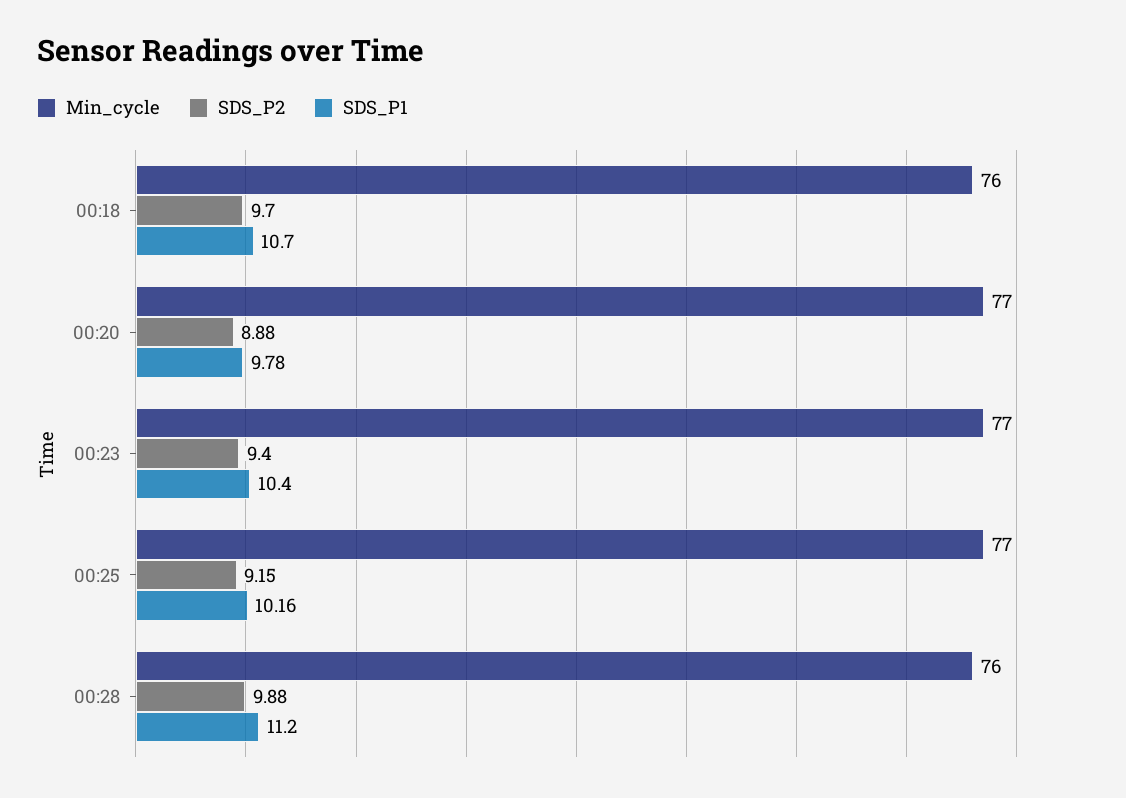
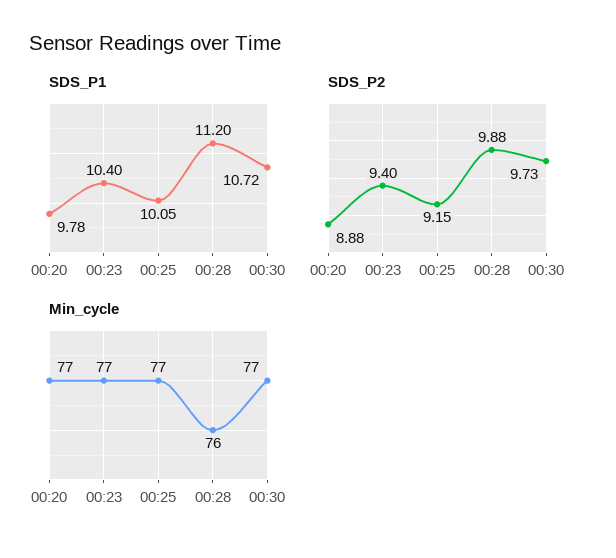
Min_cycle, 00:18: 76 -> none
SDS_P2, 00:18: 9.7 -> none
SDS_P1, 00:18: 10.7 -> none
SDS_P1, 00:25: 10.16 -> 10.05
SDS_P1, 00:30: none -> 10.72
SDS_P2, 00:30: none -> 9.73
Min_cycle, 00:30: none -> 77

